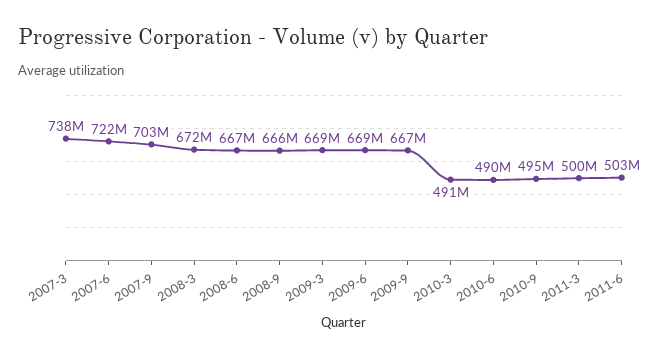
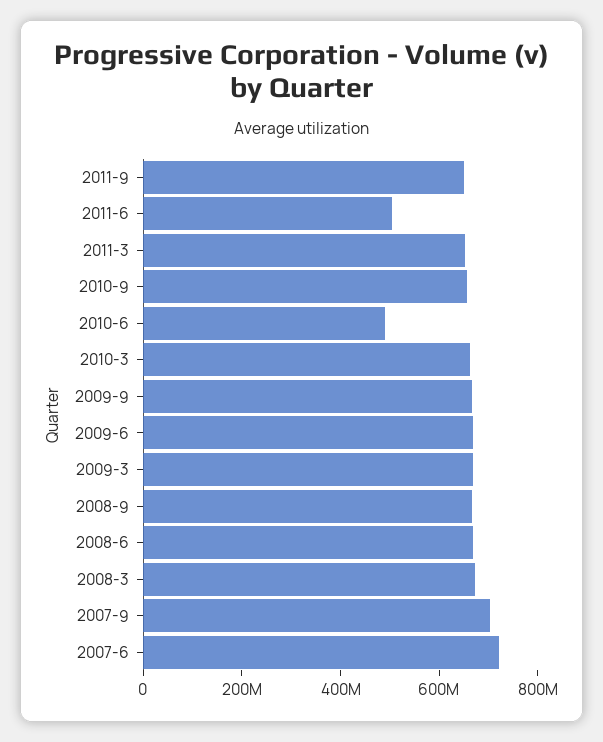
2007-3: 738000000 -> none
2010-3: 491000000 -> 650000000
2010-9: 495000000 -> 650000000
2011-3: 500000000 -> 650000000
2011-9: none -> 650000000

